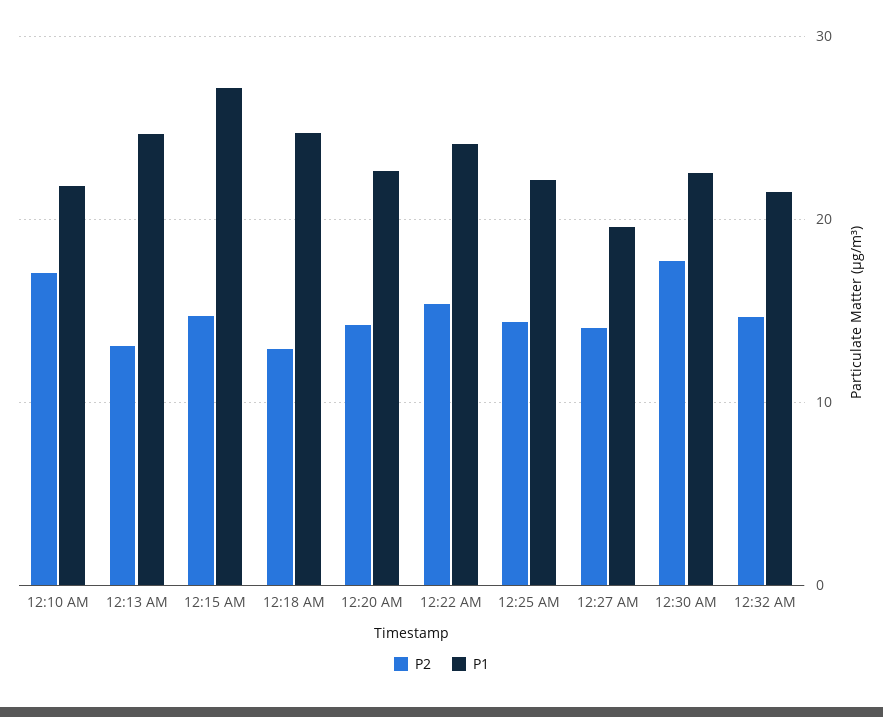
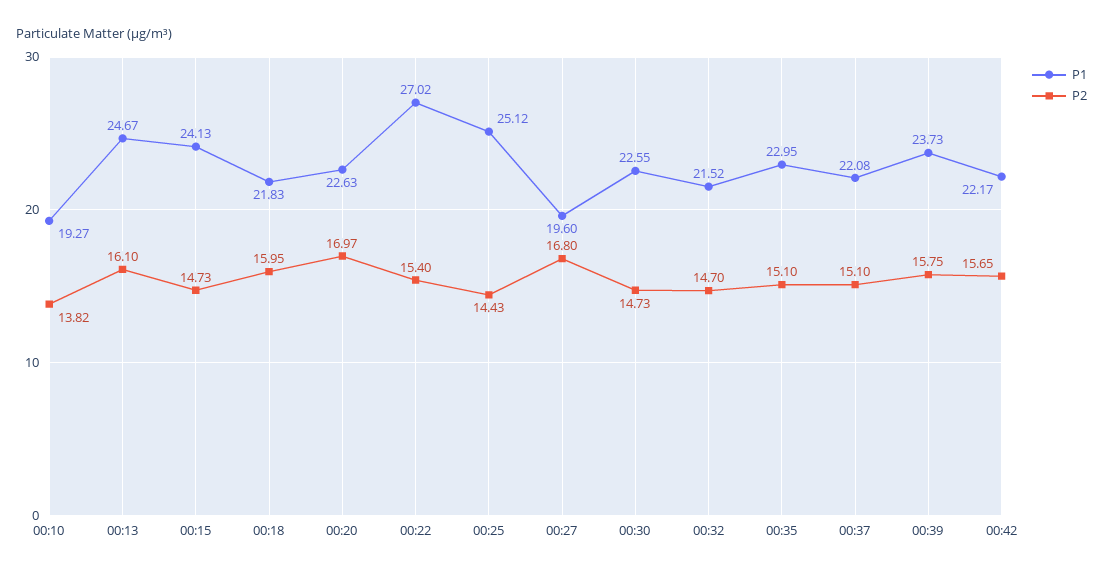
P2, 12:10 AM: 17 -> 13.82
P1, 12:10 AM: 22 -> 19.27
P2, 12:13 AM: 13 -> 16.1
P1, 12:15 AM: 27 -> 24.13
P2, 12:18 AM: 13 -> 15.95
P1, 12:18 AM: 25 -> 21.83
P2, 12:20 AM: 14 -> 16.97
P1, 12:22 AM: 24 -> 27.02
P1, 12:25 AM: 22 -> 25.12
P2, 12:27 AM: 14 -> 16.8
P2, 12:30 AM: 18 -> 14.73
P1, 00:35: none -> 22.95
P2, 00:35: none -> 15.1
P1, 00:37: none -> 22.08
P2, 00:37: none -> 15.1
P1, 00:39: none -> 23.73
P2, 00:39: none -> 15.75
P1, 00:42: none -> 22.17
P2, 00:42: none -> 15.65

